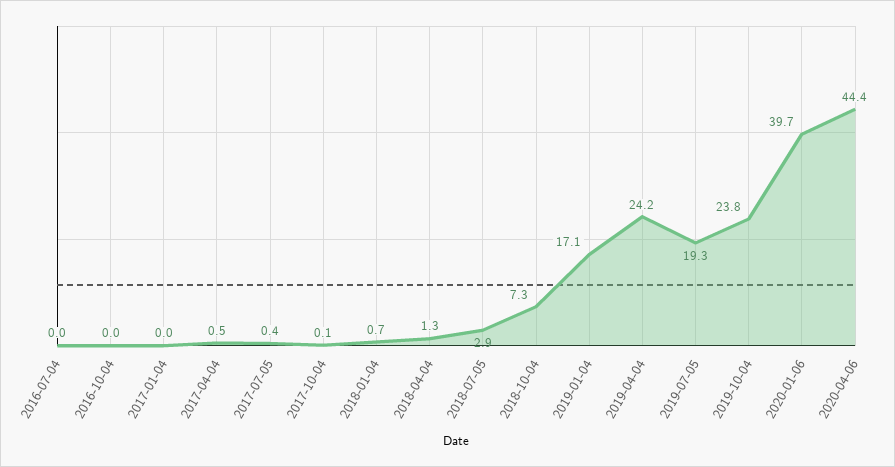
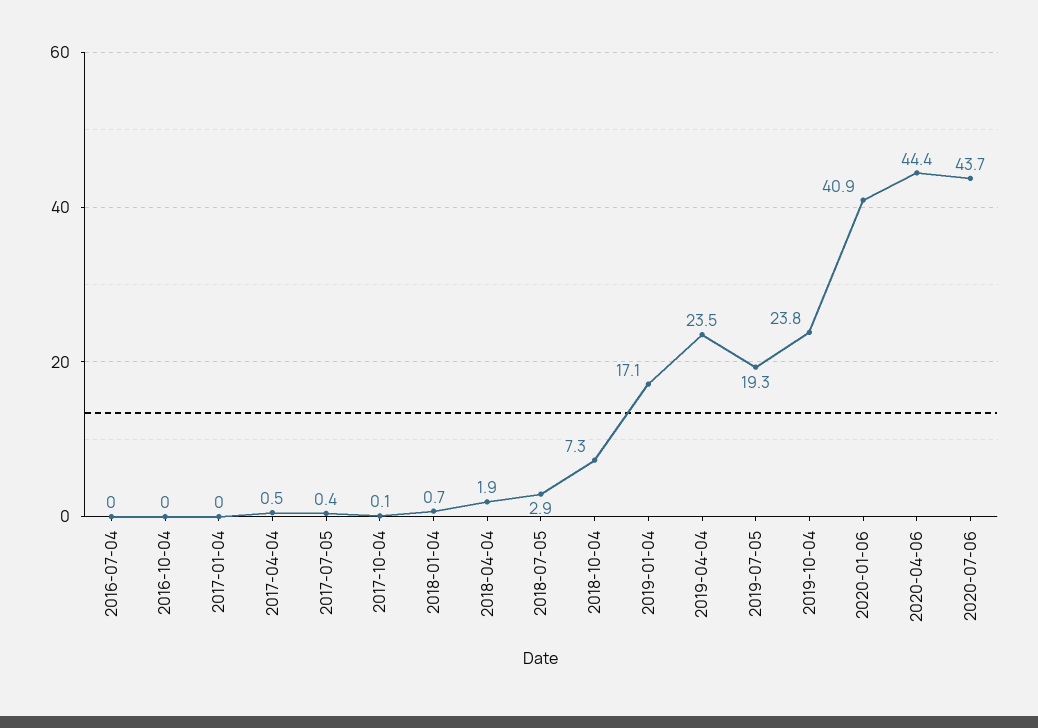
2018-04-04: 1.3 -> 1.9
2019-04-04: 24.2 -> 23.5
2020-01-06: 39.7 -> 40.9
2020-07-06: none -> 43.7

